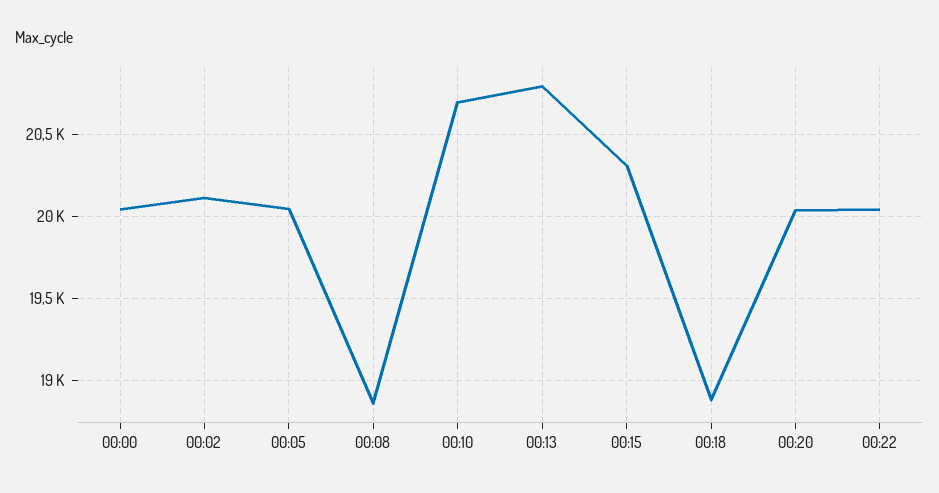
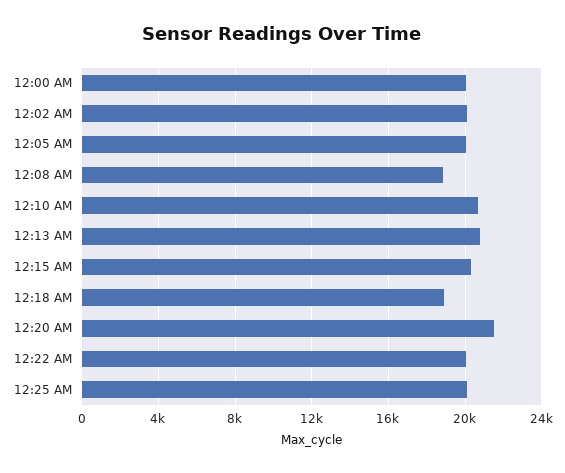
00:20: 20050 -> 21500
12:25 AM: none -> 20000

